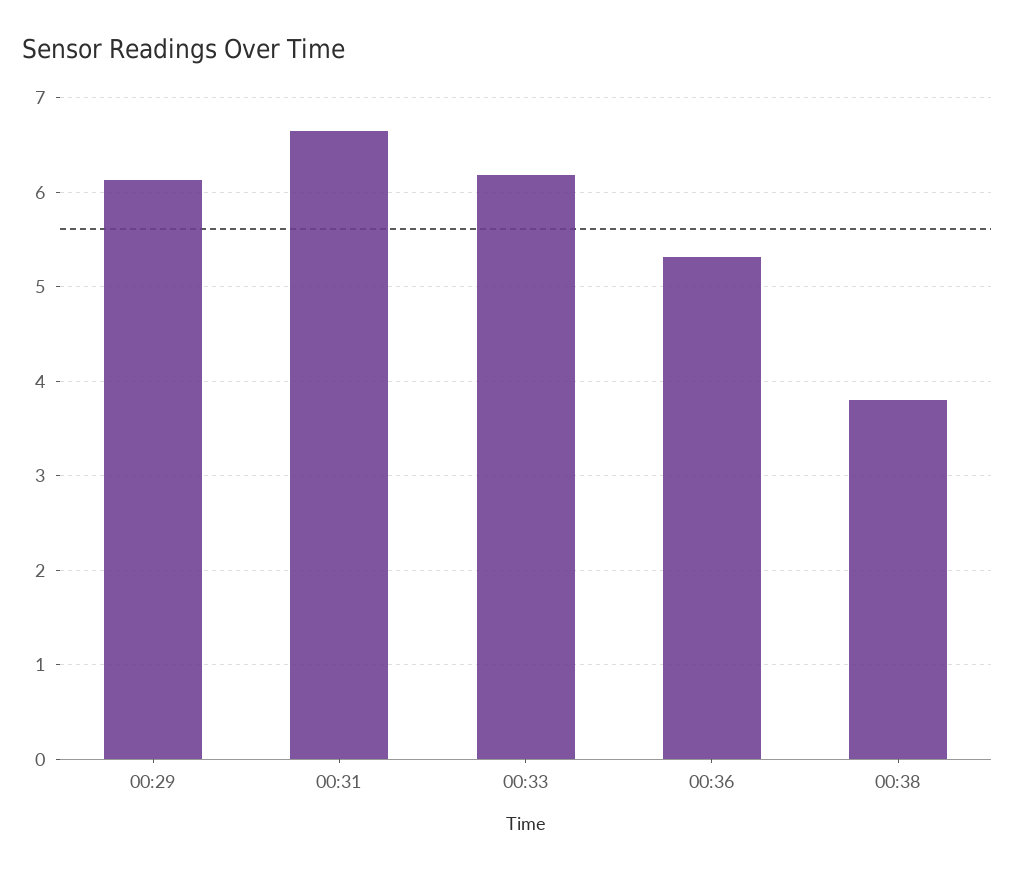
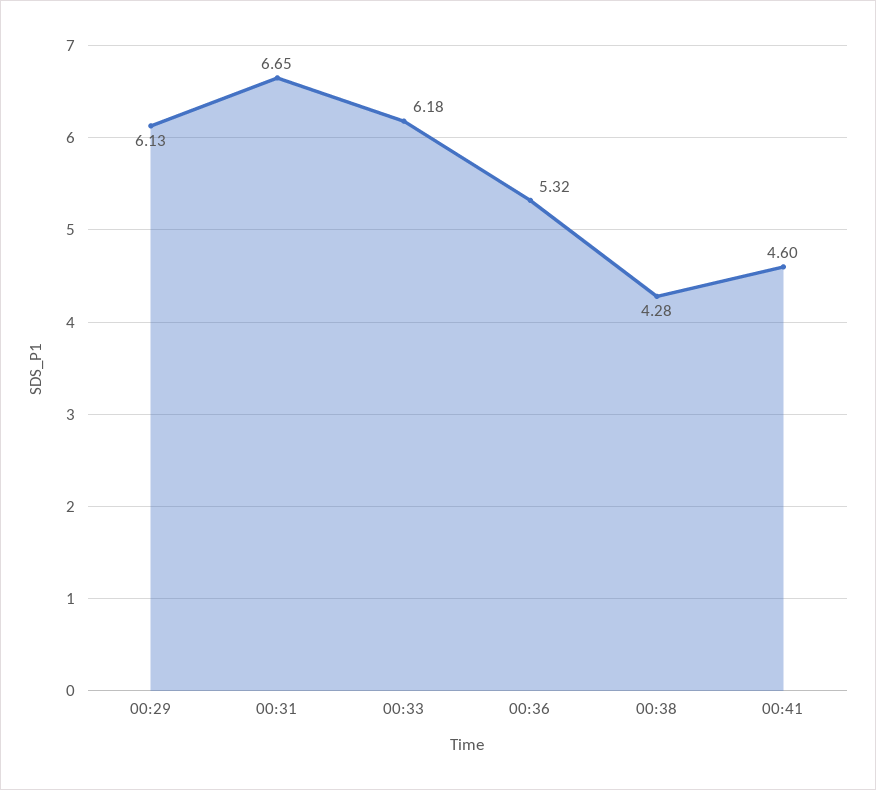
00:38: 3.8 -> 4.28
00:41: none -> 4.6

